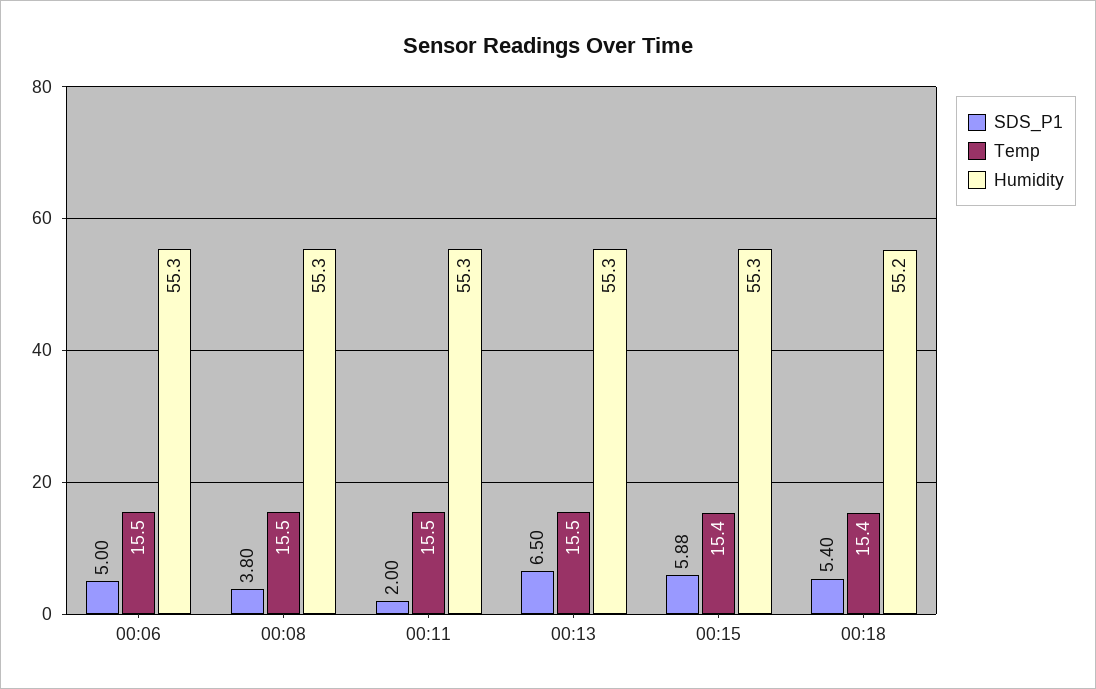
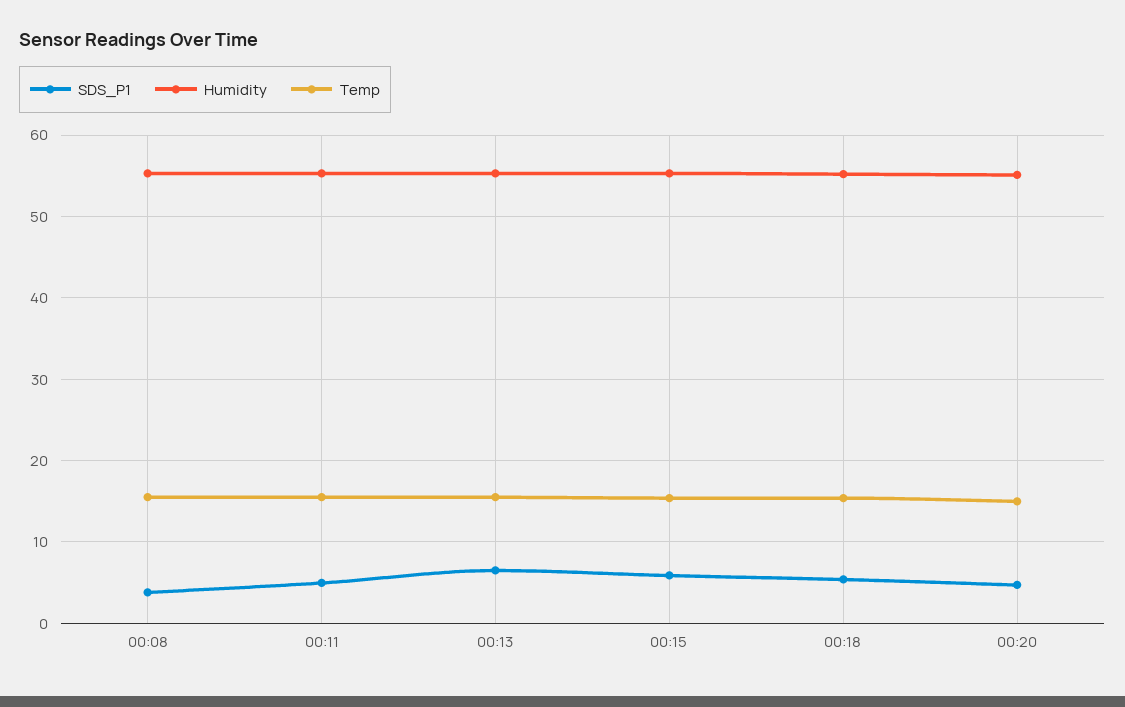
SDS_P1, 00:06: 5 -> none
Temp, 00:06: 15.5 -> none
Humidity, 00:06: 55.3 -> none
SDS_P1, 00:11: 2 -> 5
SDS_P1, 00:20: none -> 5
Humidity, 00:20: none -> 55
Temp, 00:20: none -> 15

